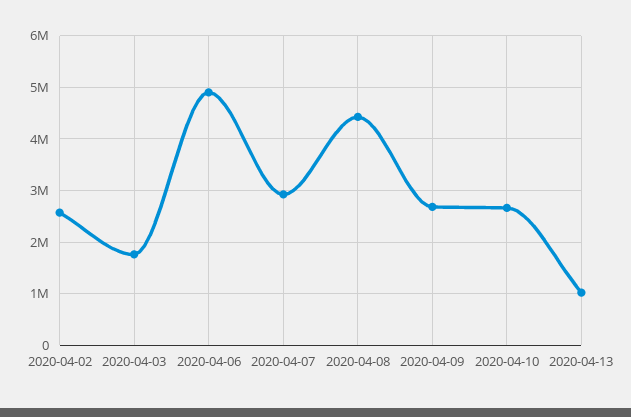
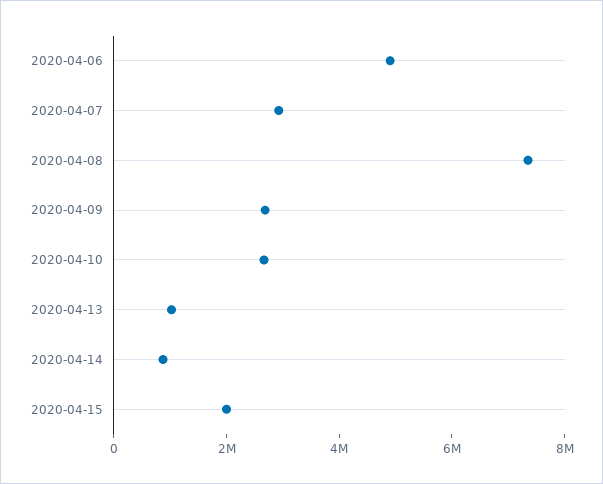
2020-04-02: 2600000 -> none
2020-04-03: 1800000 -> none
2020-04-08: 4400000 -> 7500000
2020-04-14: none -> 1000000
2020-04-15: none -> 2000000

